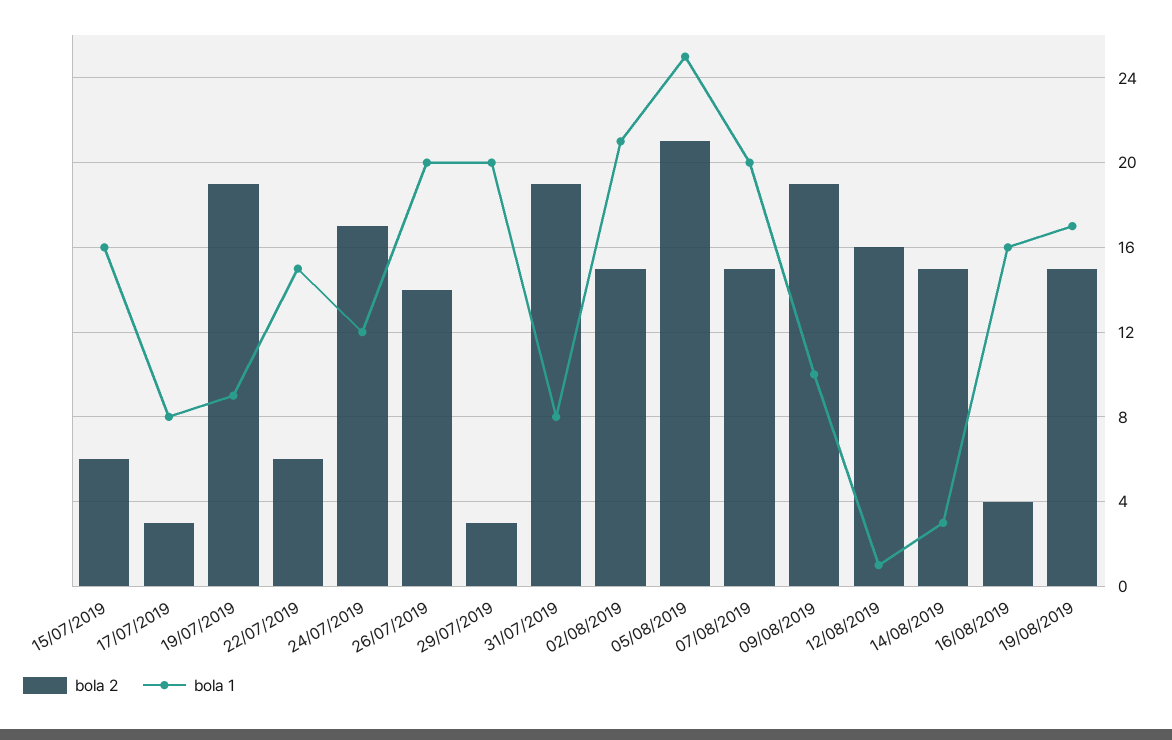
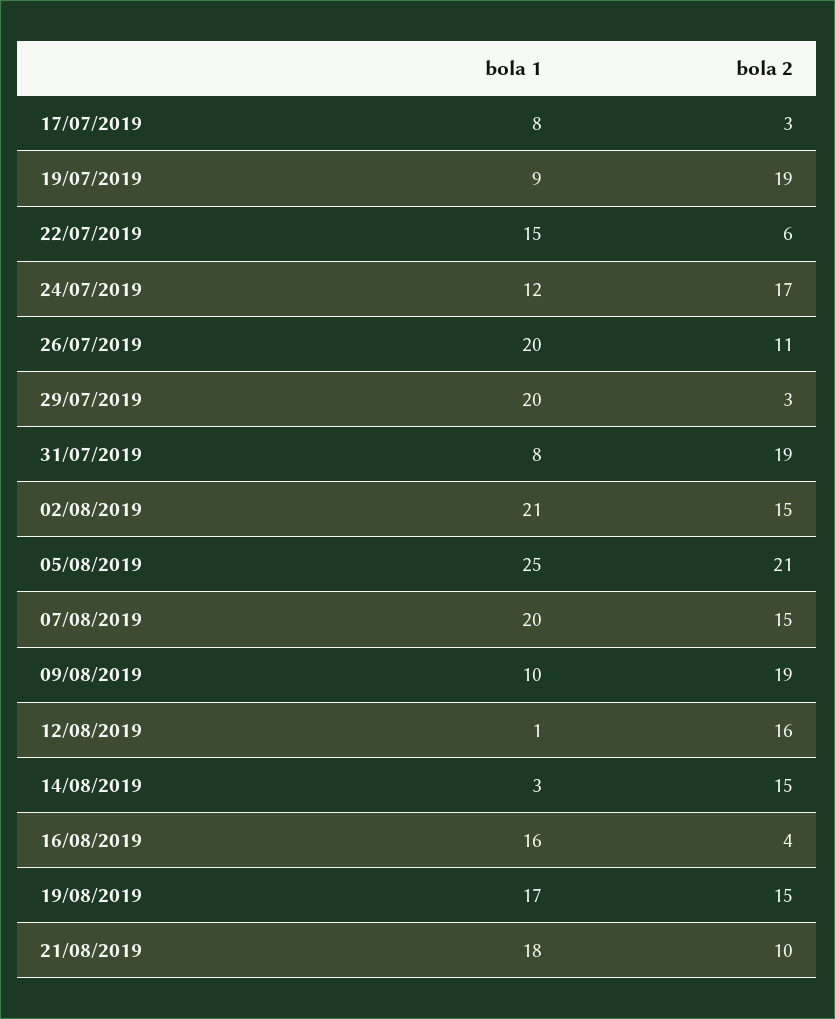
bola 2, 15/07/2019: 6 -> none
bola 1, 15/07/2019: 16 -> none
bola 2, 26/07/2019: 14 -> 11
bola 1, 21/08/2019: none -> 18
bola 2, 21/08/2019: none -> 10

